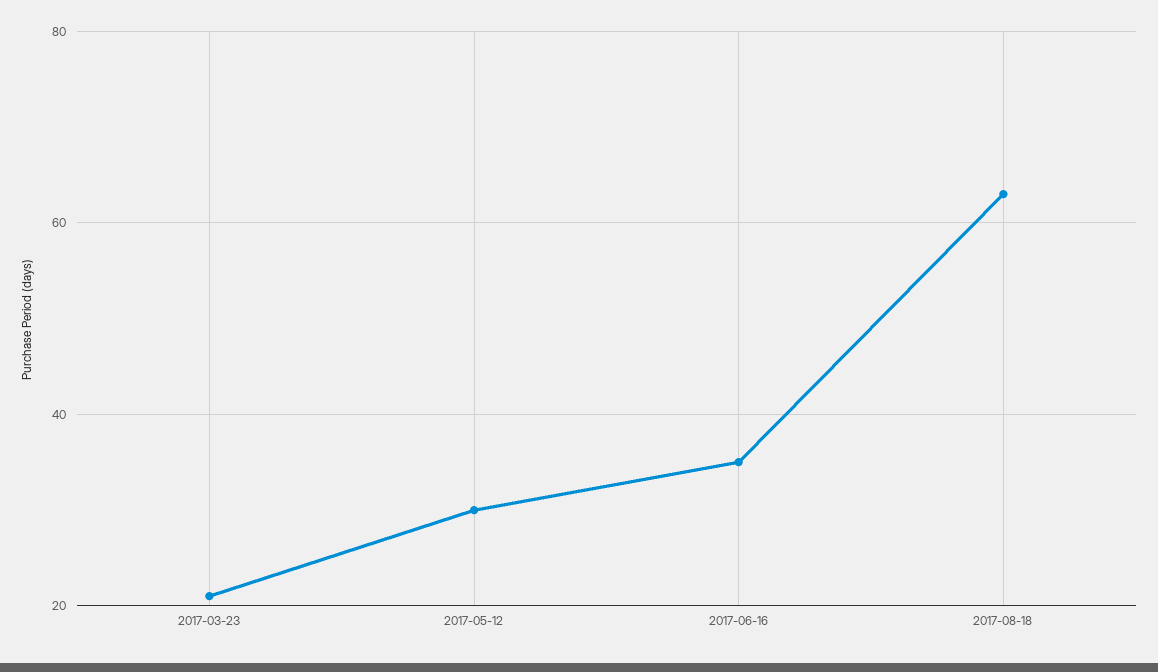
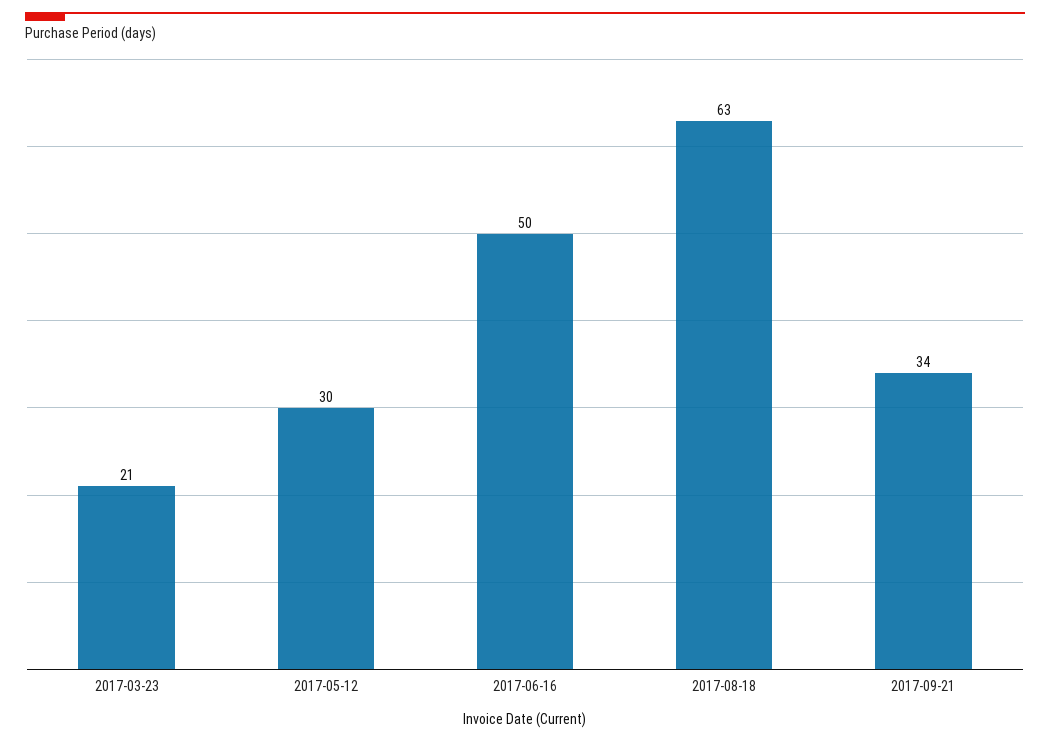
2017-06-16: 35 -> 50
2017-09-21: none -> 34

